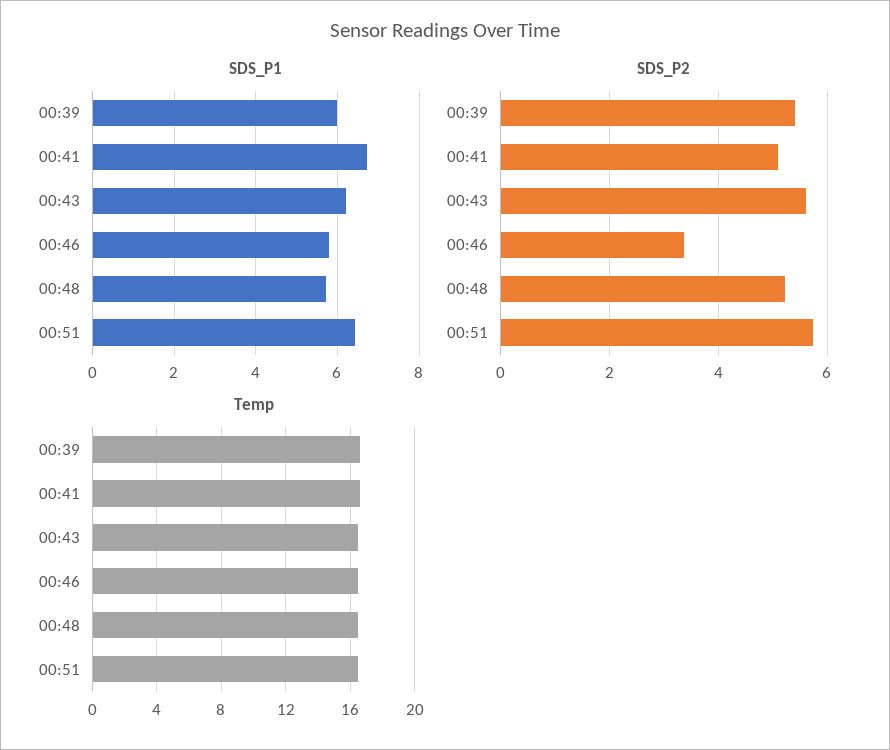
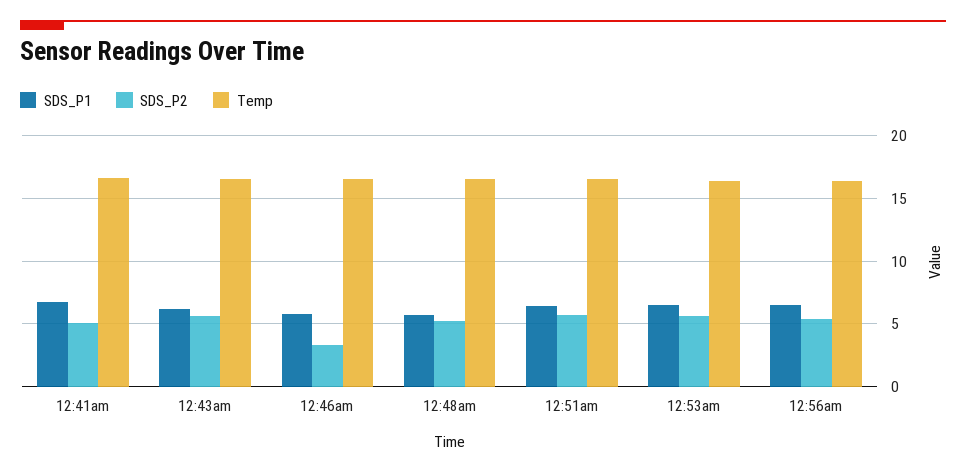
SDS_P1, 00:39: 6 -> none
SDS_P2, 00:39: 5.4 -> none
Temp, 00:39: 16.5 -> none
SDS_P1, 12:53am: none -> 6.5
SDS_P2, 12:53am: none -> 5.5
Temp, 12:53am: none -> 16.5
SDS_P1, 12:56am: none -> 6.5
SDS_P2, 12:56am: none -> 5.5
Temp, 12:56am: none -> 16.5

